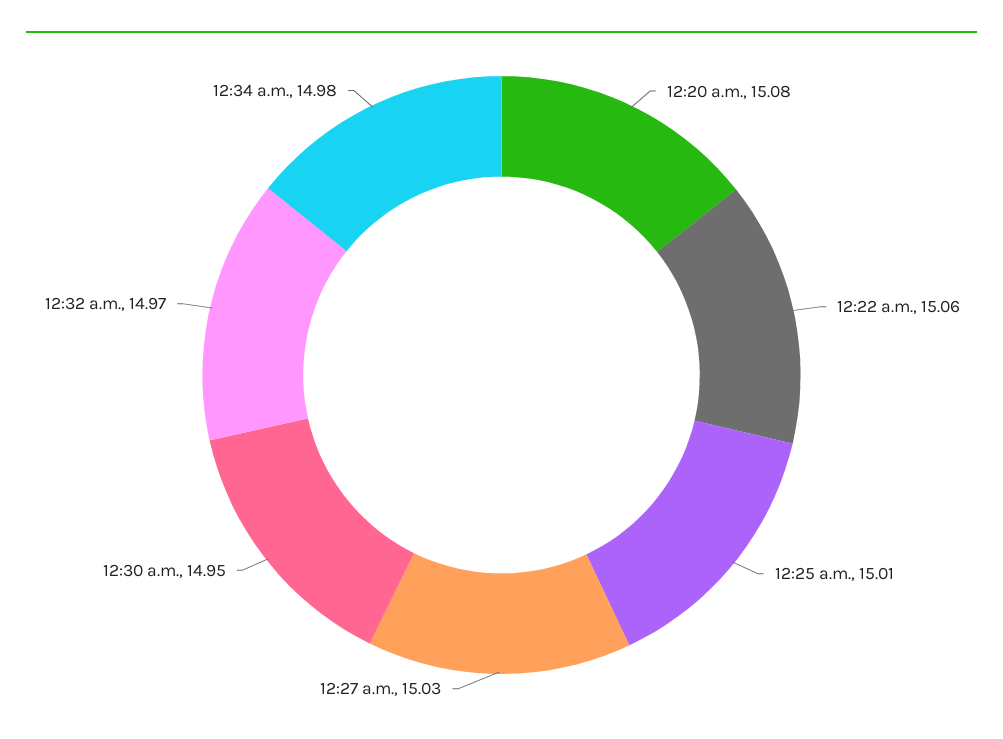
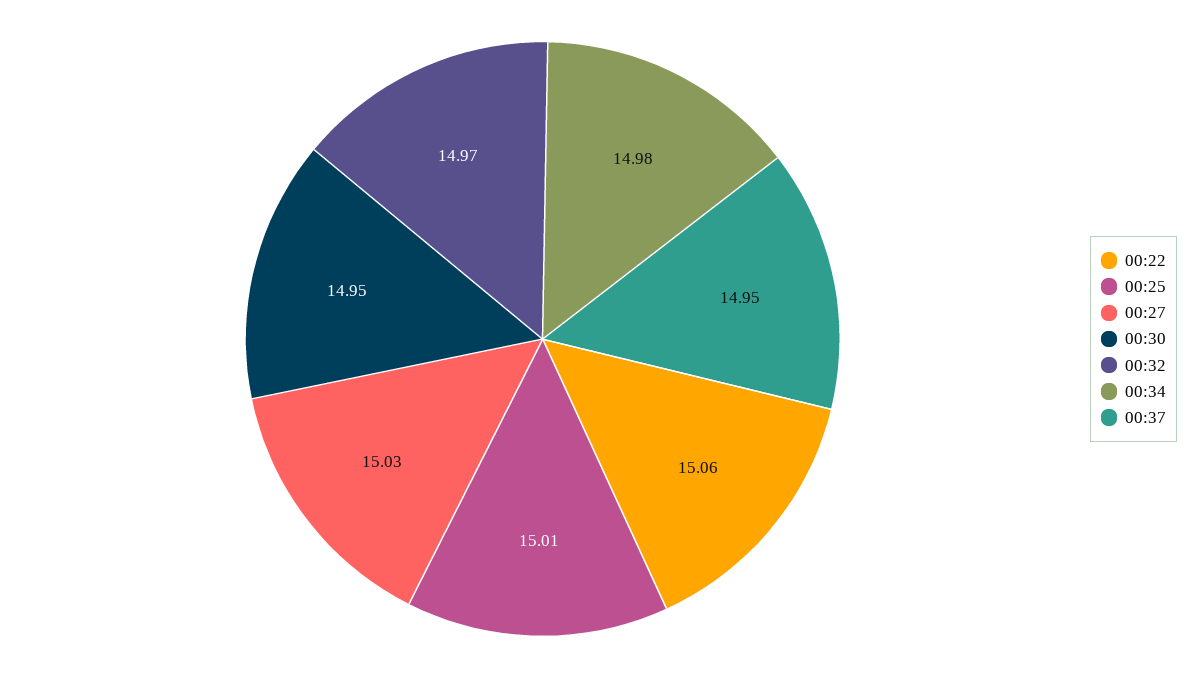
12:20 a.m.: 15.08 -> none
00:37: none -> 14.95

